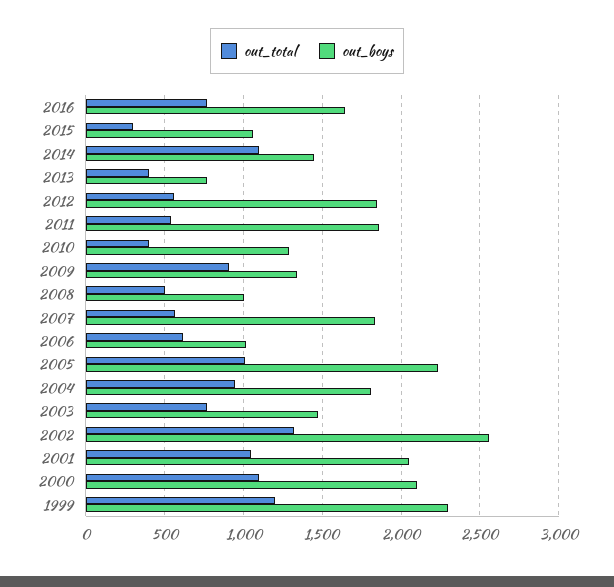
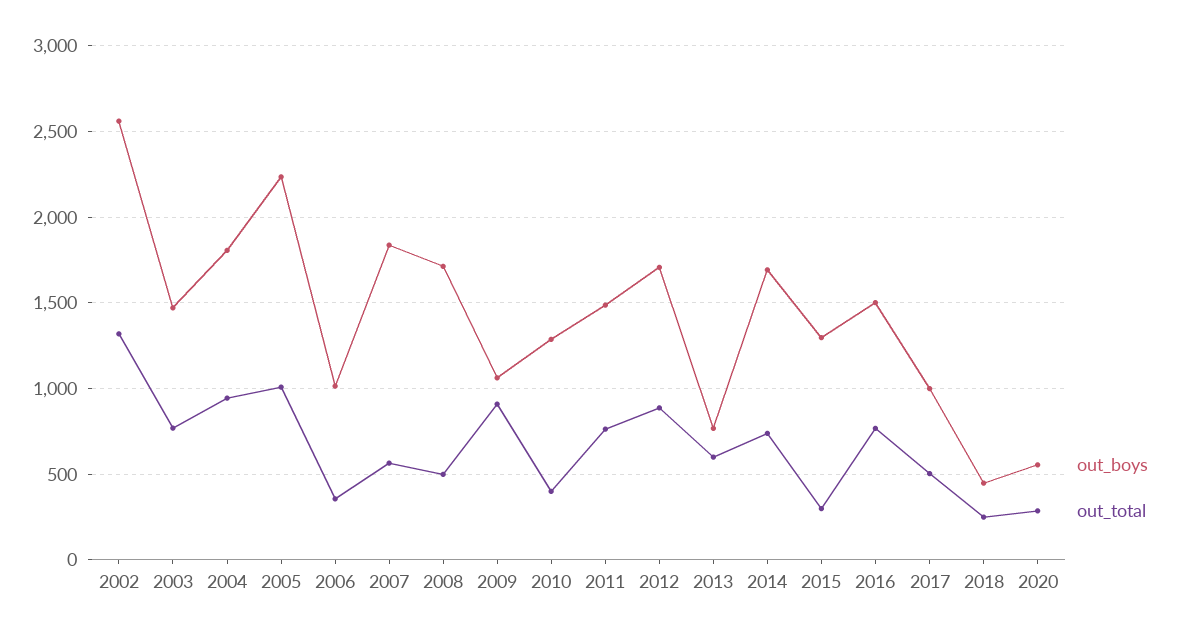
out_boys, 2016: 1650 -> 1500
out_boys, 2015: 1050 -> 1300
out_total, 2014: 1100 -> 750
out_boys, 2014: 1450 -> 1700
out_total, 2013: 400 -> 600
out_total, 2012: 550 -> 900
out_boys, 2012: 1850 -> 1700
out_total, 2011: 550 -> 750
out_boys, 2011: 1850 -> 1500
out_boys, 2009: 1350 -> 1050
out_boys, 2008: 1000 -> 1700
out_total, 2006: 600 -> 350
out_total, 2001: 1050 -> none
out_boys, 2001: 2050 -> none
out_total, 2000: 1100 -> none
out_boys, 2000: 2100 -> none
out_total, 1999: 1200 -> none
out_boys, 1999: 2300 -> none
out_boys, 2017: none -> 1000
out_total, 2017: none -> 500
out_boys, 2018: none -> 450
out_total, 2018: none -> 250
out_boys, 2020: none -> 550
out_total, 2020: none -> 300

